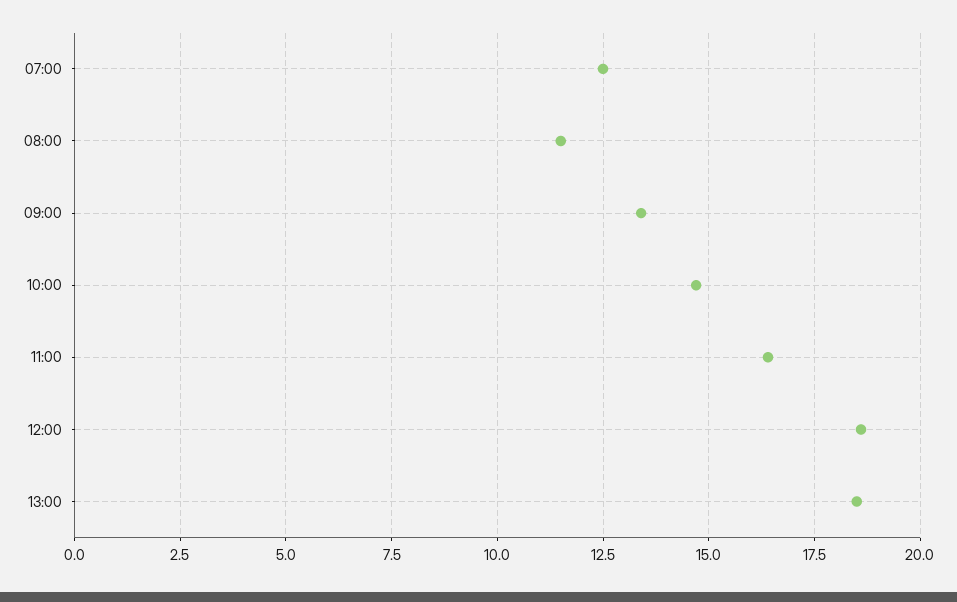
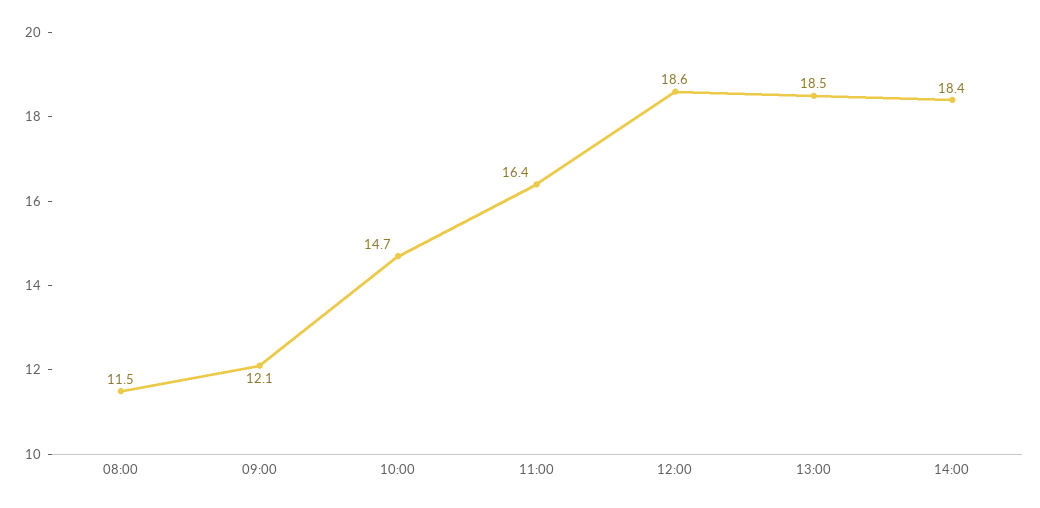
07:00: 12.5 -> none
09:00: 13.5 -> 12.1
14:00: none -> 18.4

